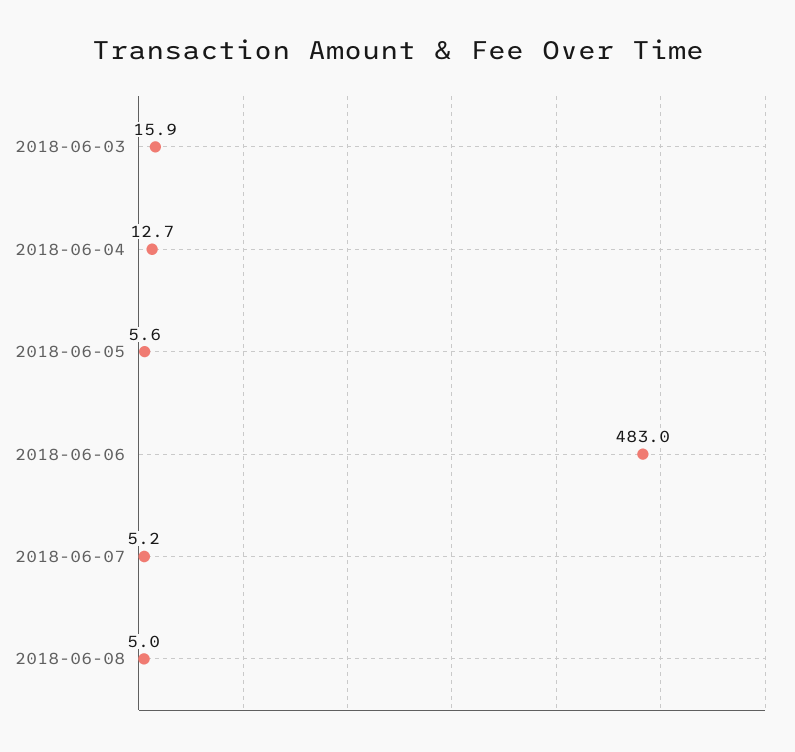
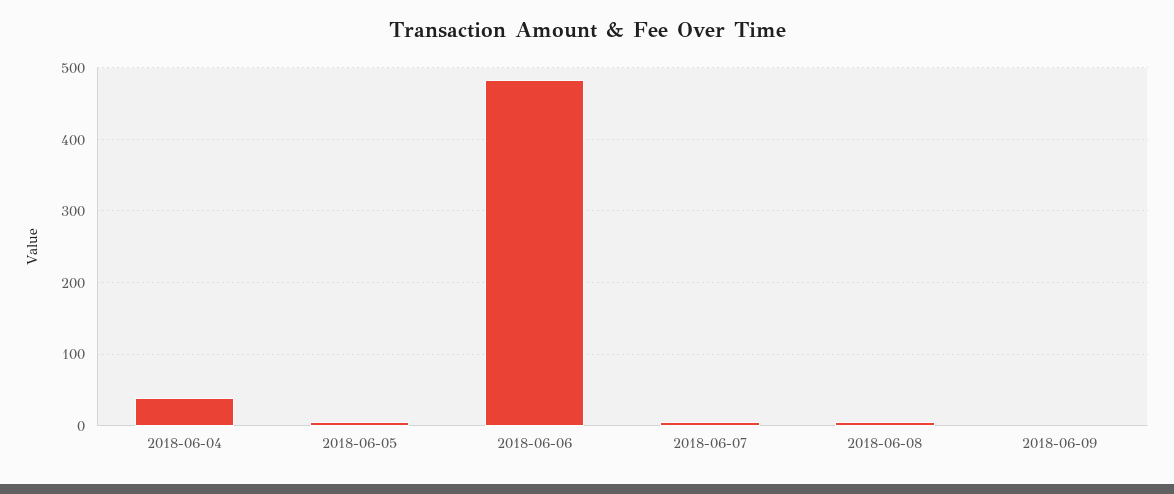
2018-06-03: 15.9 -> none
2018-06-04: 12.7 -> 40
2018-06-09: none -> 0

